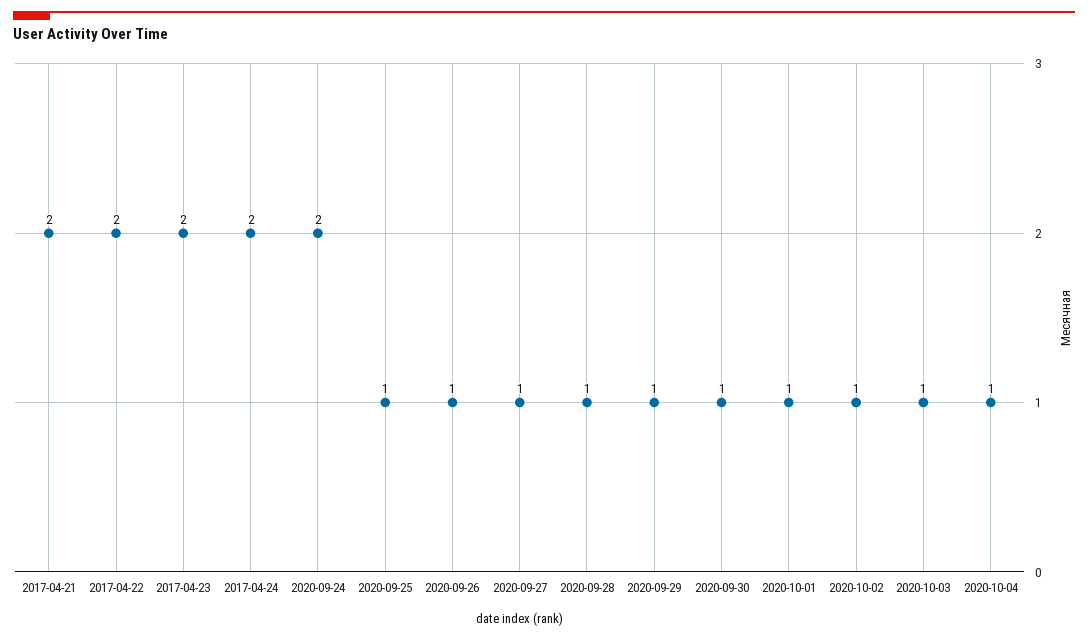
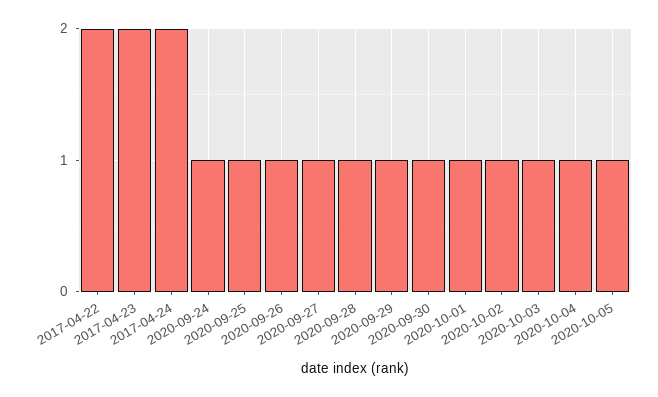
2017-04-21: 2 -> none
2020-09-24: 2 -> 1
2020-10-05: none -> 1

